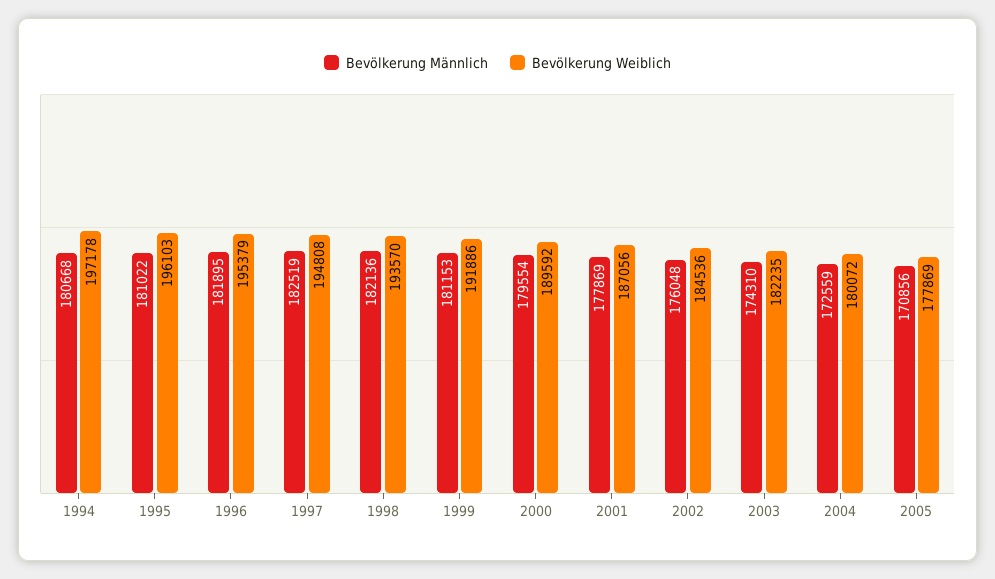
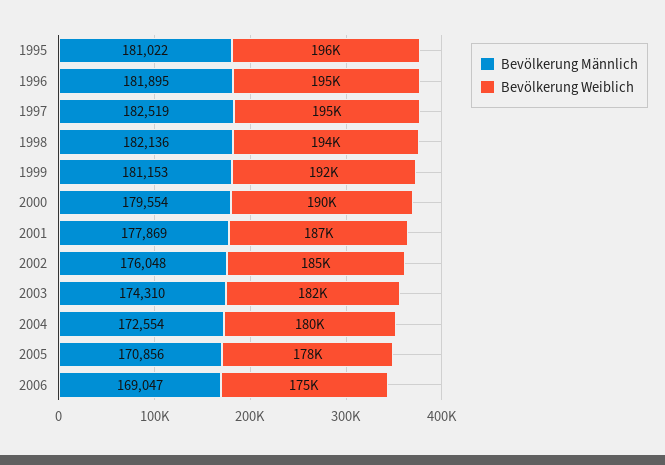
Bevölkerung Männlich, 1994: 180668 -> none
Bevölkerung Weiblich, 1994: 197178 -> none
Bevölkerung Männlich, 2004: 172559 -> 172554
Bevölkerung Männlich, 2006: none -> 169047
Bevölkerung Weiblich, 2006: none -> 175000

